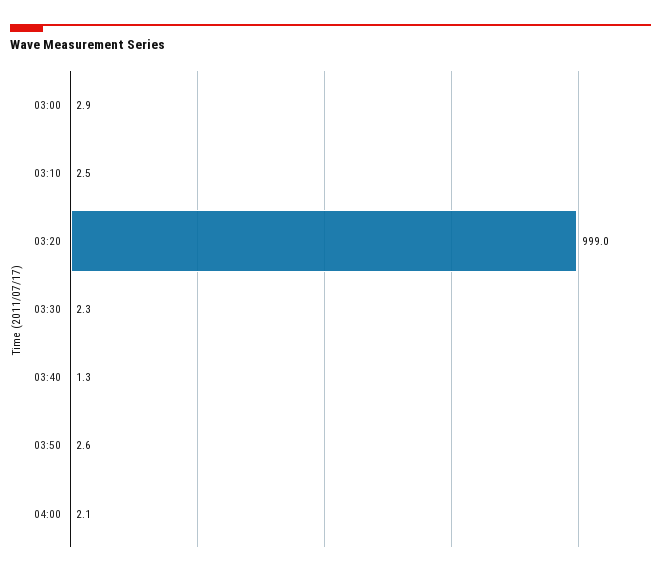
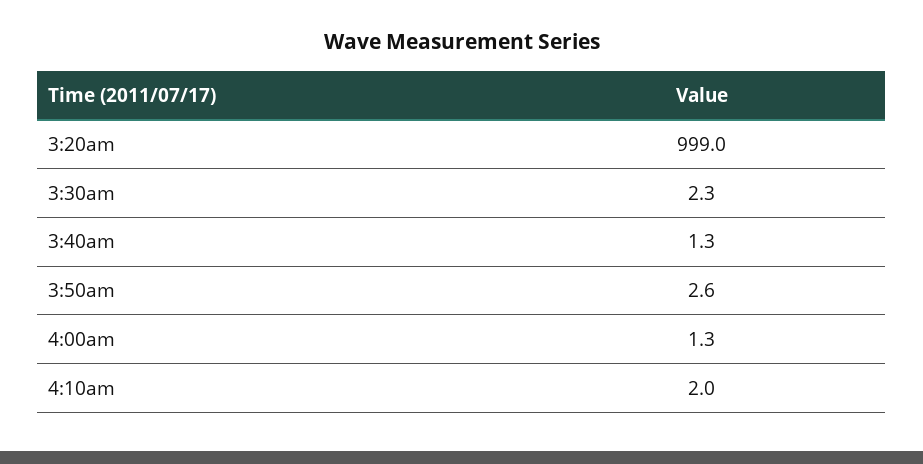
03:00: 2.9 -> none
03:10: 2.5 -> none
04:00: 2.1 -> 1.3
4:10am: none -> 2

